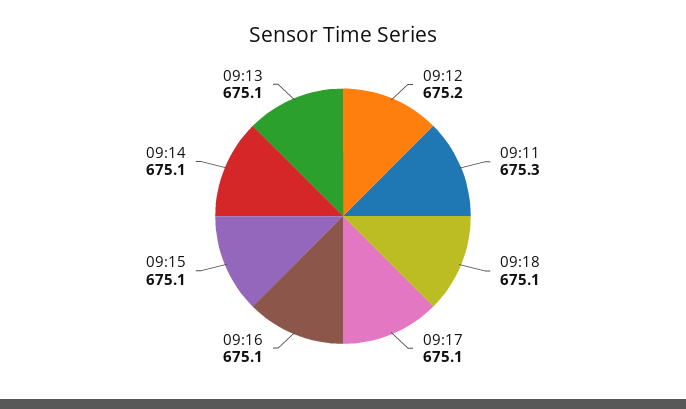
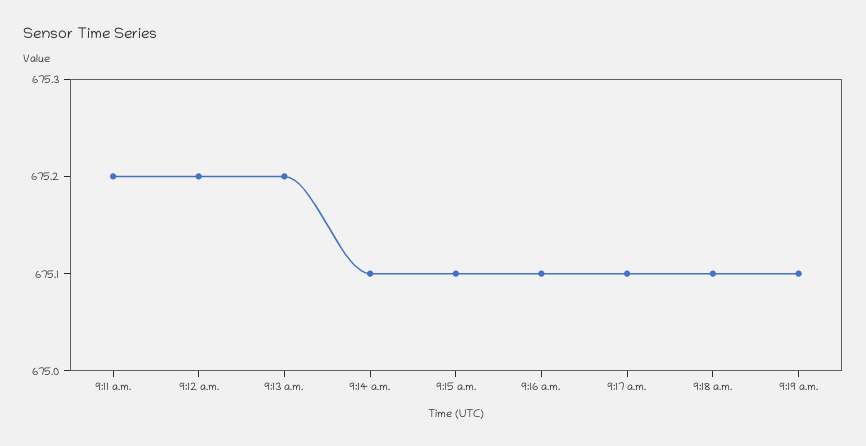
09:11: 675.3 -> 675.2
09:13: 675.1 -> 675.2
9:19 a.m.: none -> 675.1

